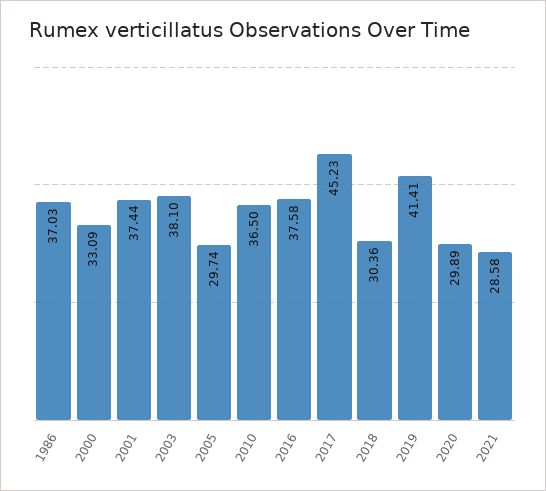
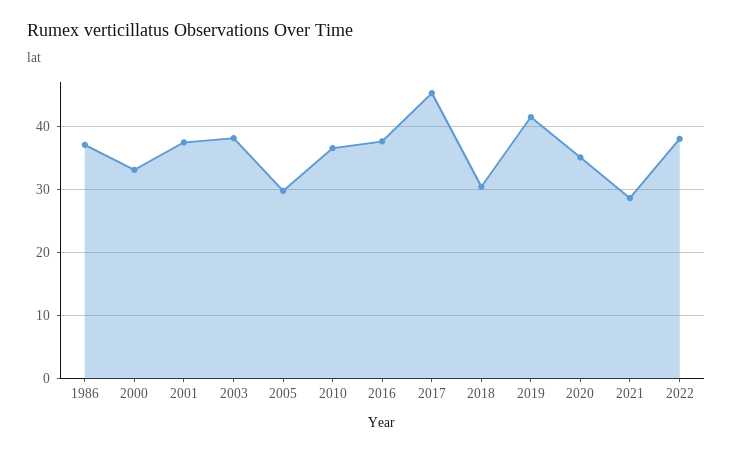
2020: 29.89 -> 35
2022: none -> 38

